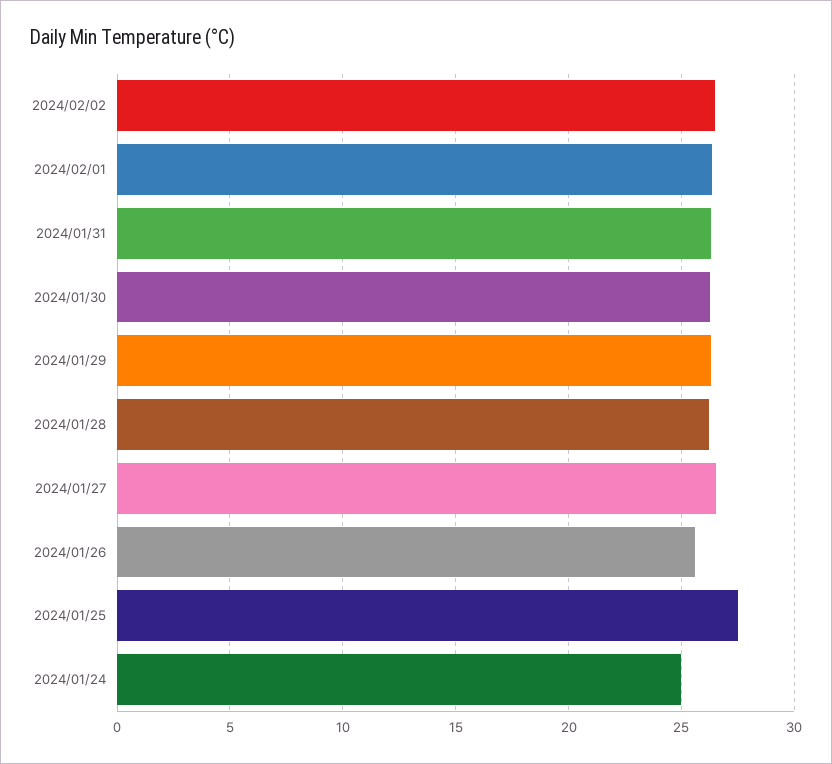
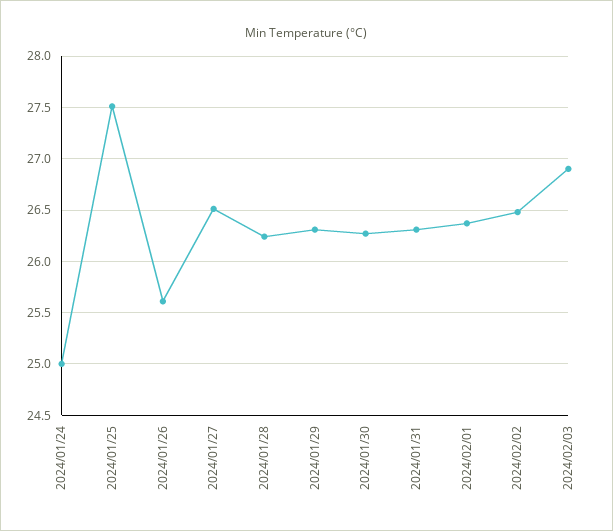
2024/02/03: none -> 26.9

